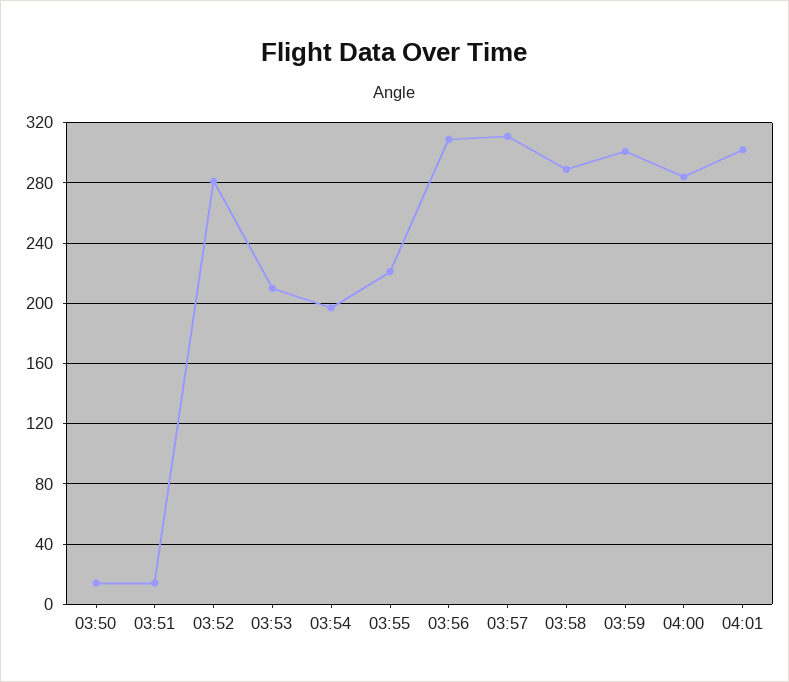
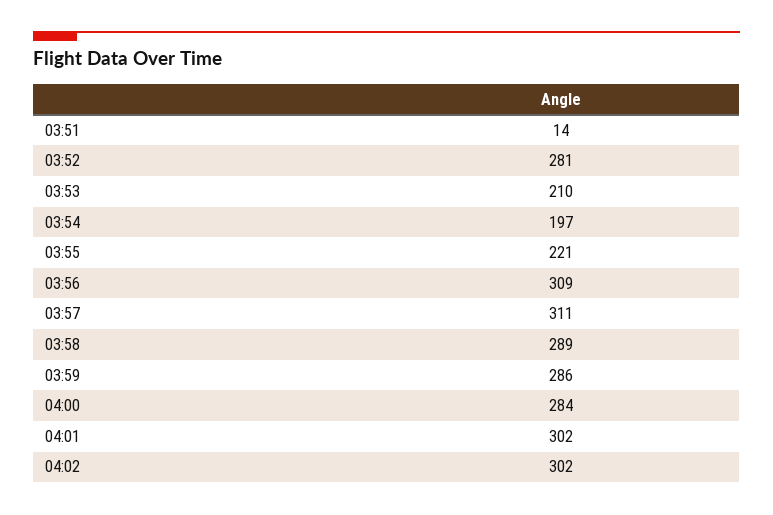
03:50: 15 -> none
03:59: 300 -> 286
04:02: none -> 302

